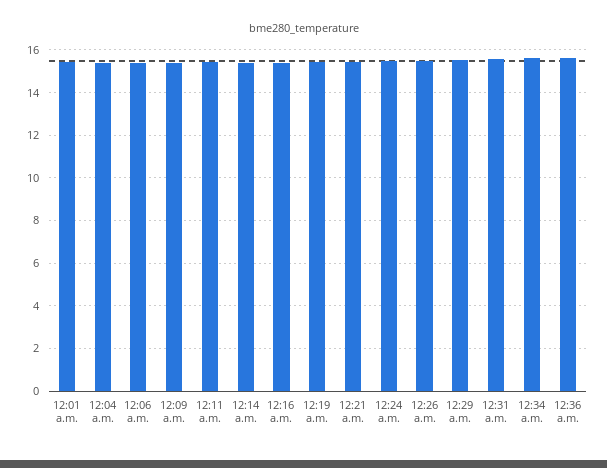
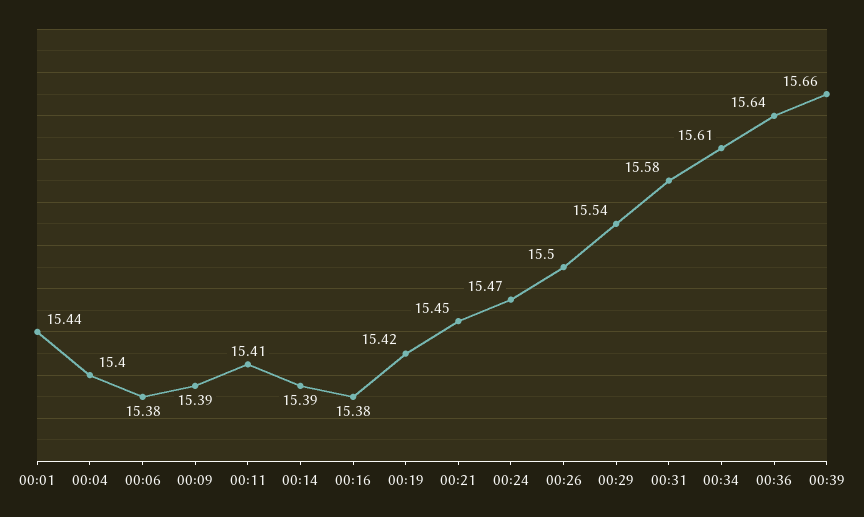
00:39: none -> 15.66

